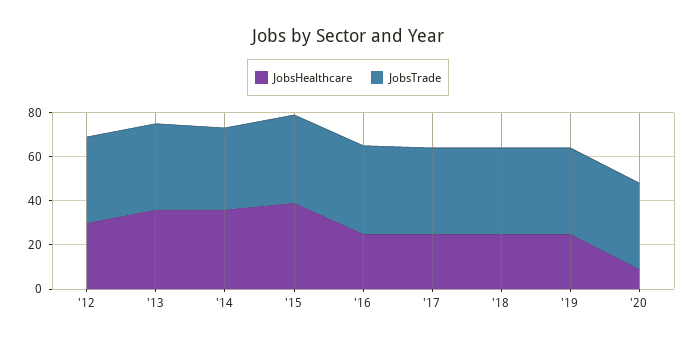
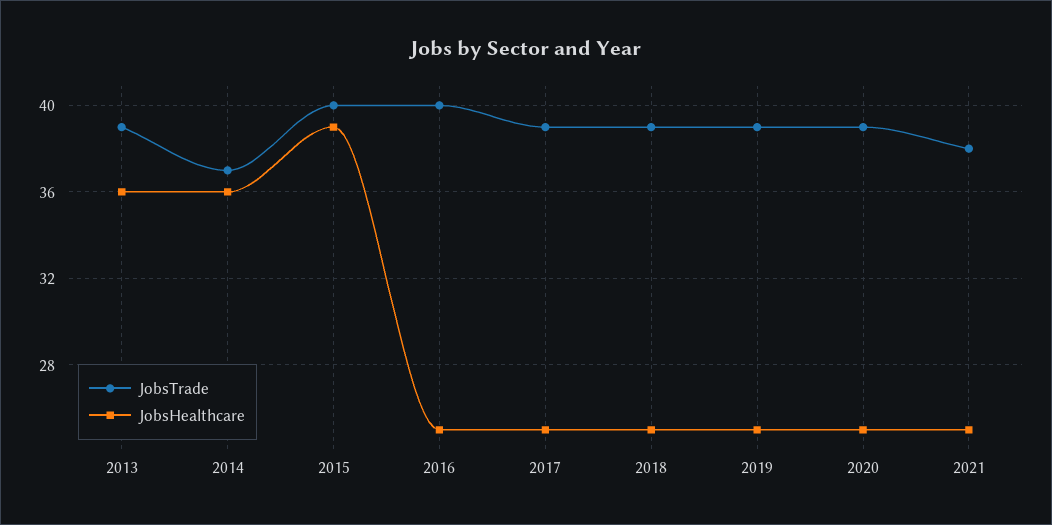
JobsHealthcare, '12: 30 -> none
JobsTrade, '12: 40 -> none
JobsHealthcare, '20: 10 -> 25
JobsTrade, 2021: none -> 38
JobsHealthcare, 2021: none -> 25

